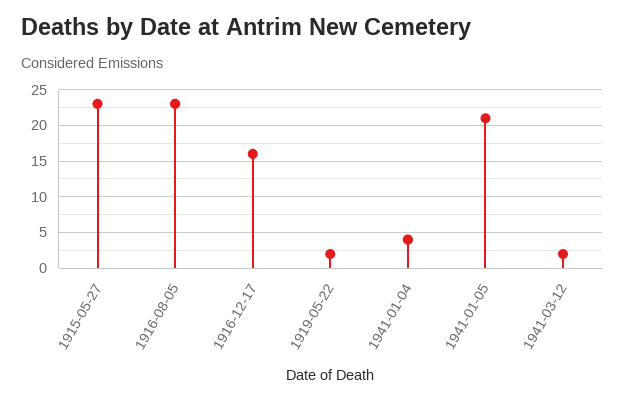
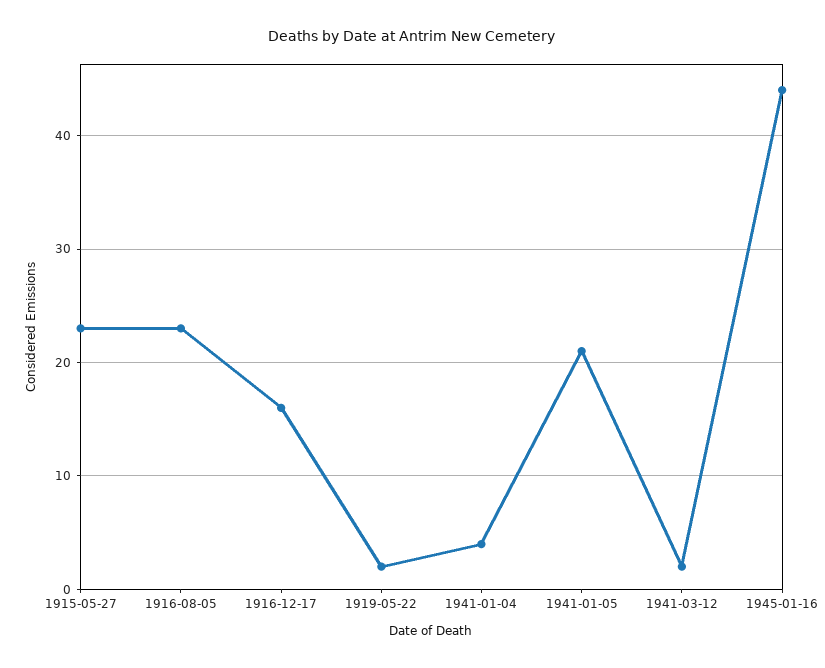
1945-01-16: none -> 44

